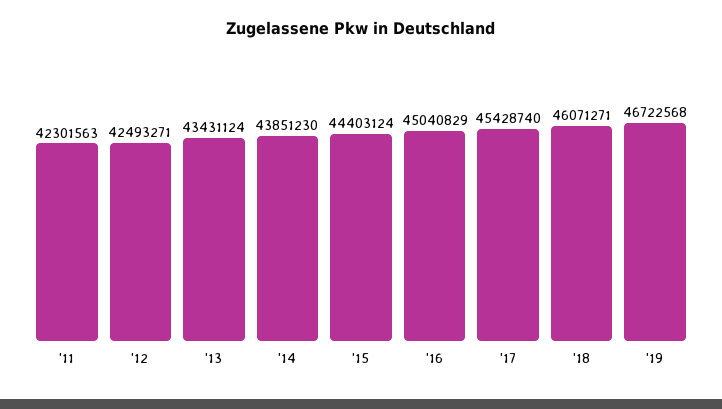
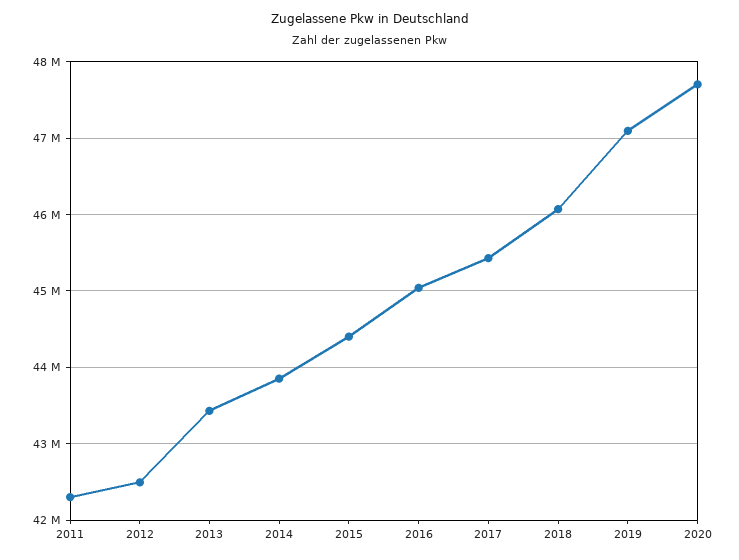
'19: 46722568 -> 47100000
2020: none -> 47700000

